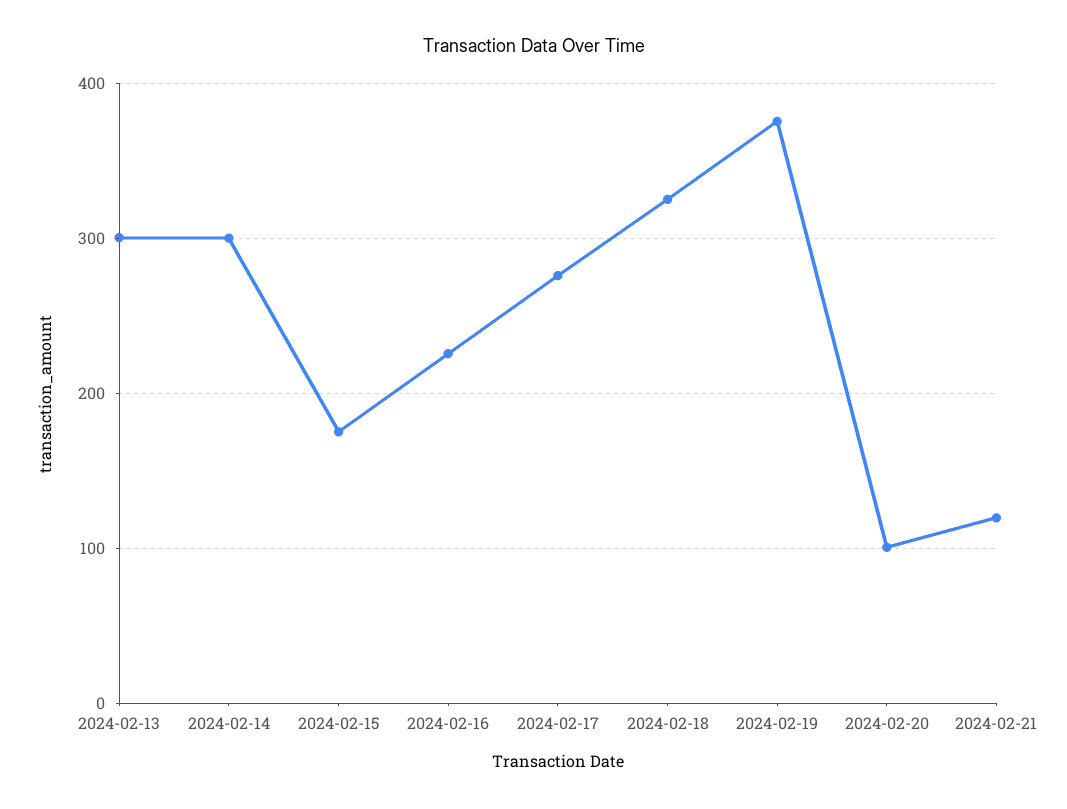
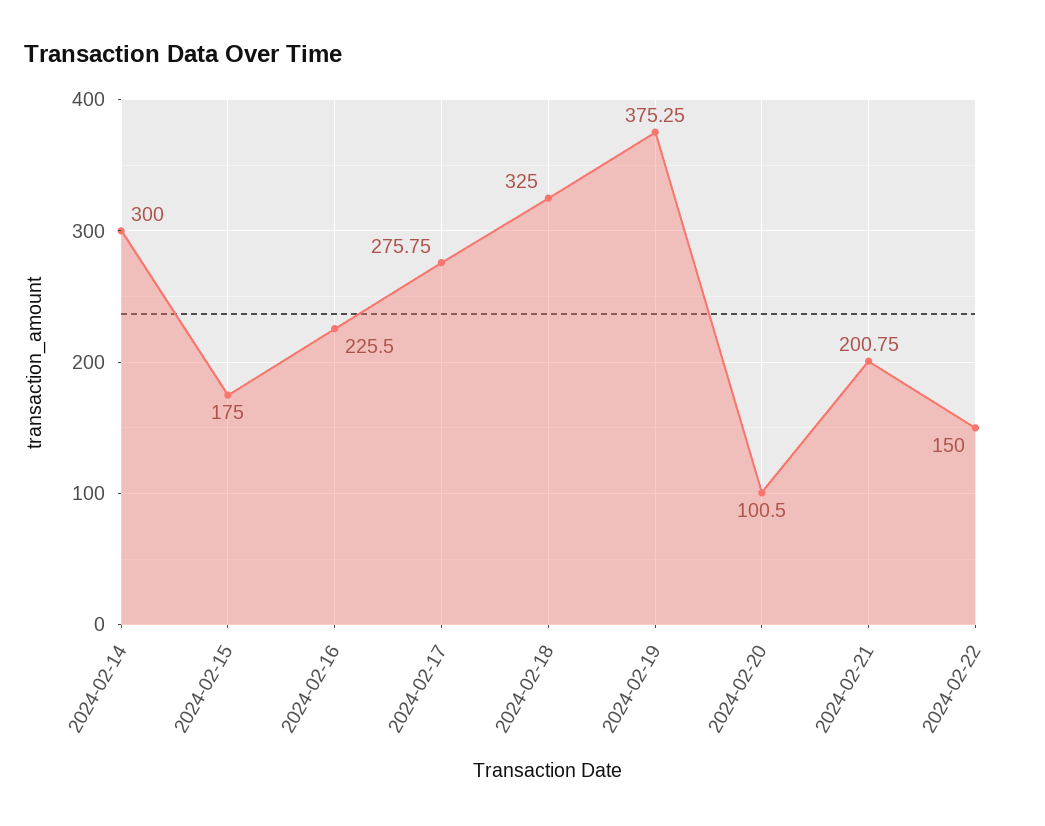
2024-02-13: 300 -> none
2024-02-21: 120 -> 200.75
2024-02-22: none -> 150

